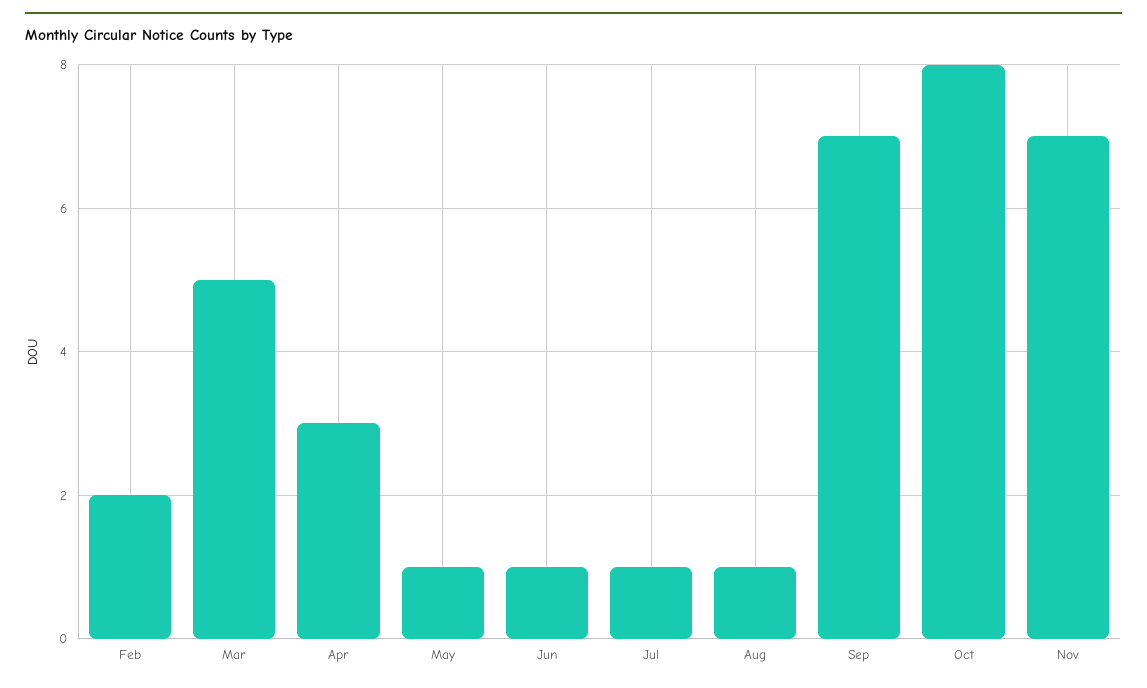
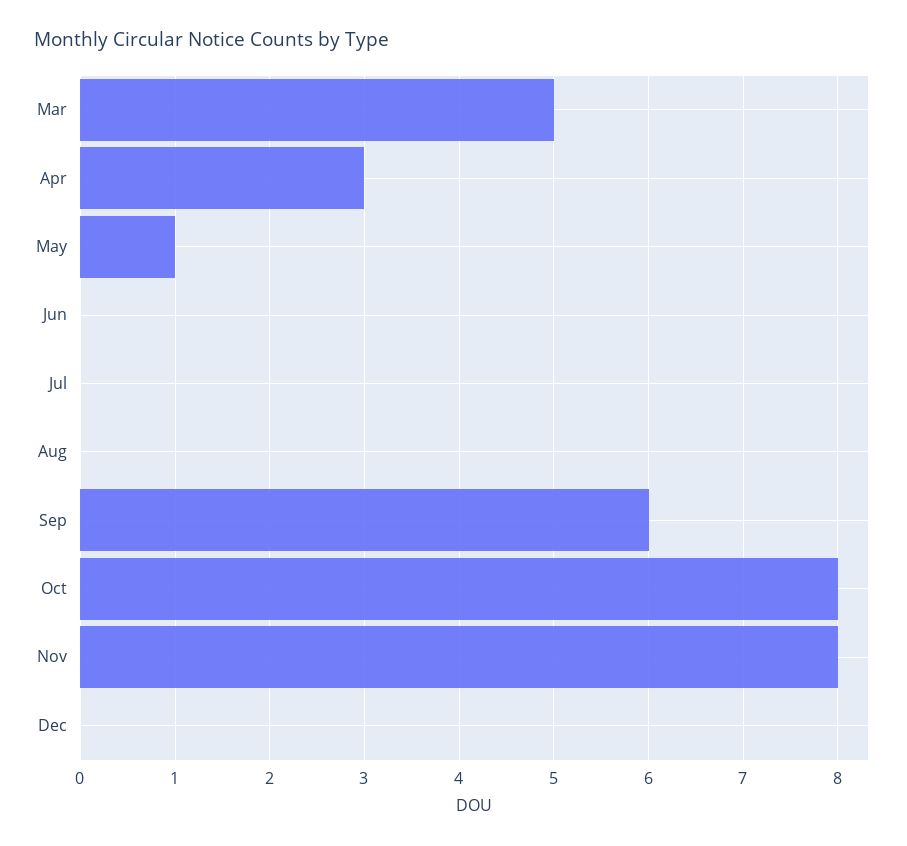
Feb: 2 -> none
Jun: 1 -> 0
Jul: 1 -> 0
Aug: 1 -> 0
Sep: 7 -> 6
Nov: 7 -> 8
Dec: none -> 0

